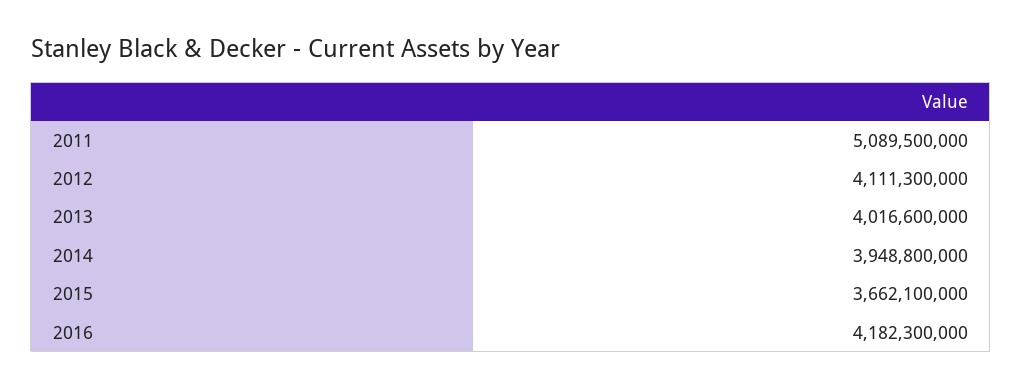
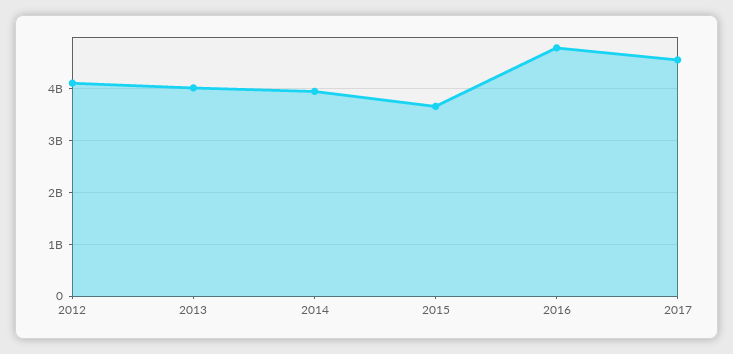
2011: 5089500000 -> none
2016: 4182300000 -> 4800000000
2017: none -> 4600000000

